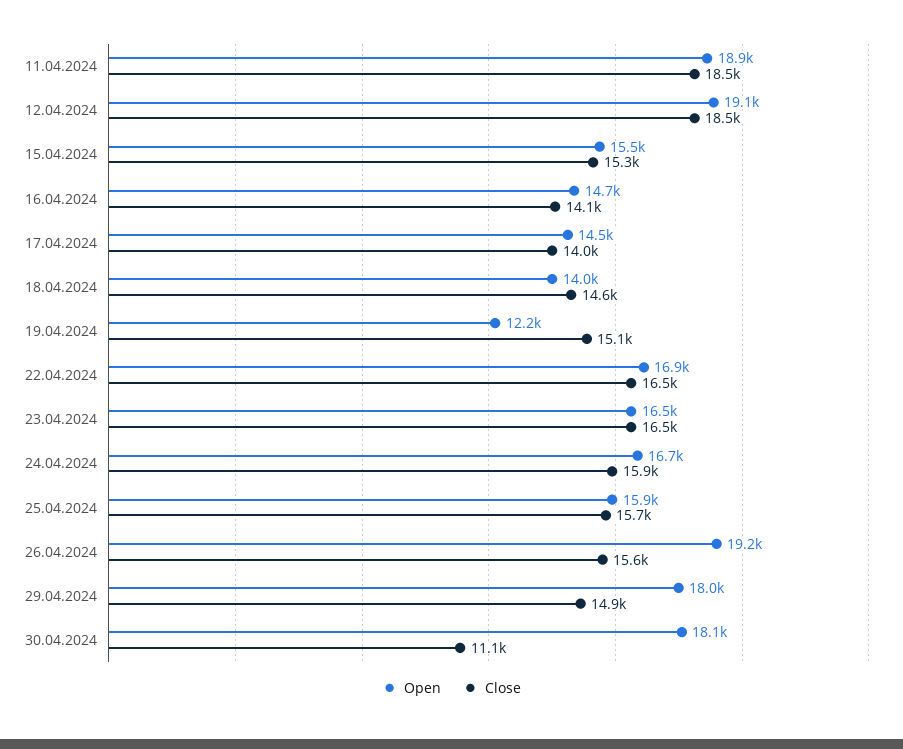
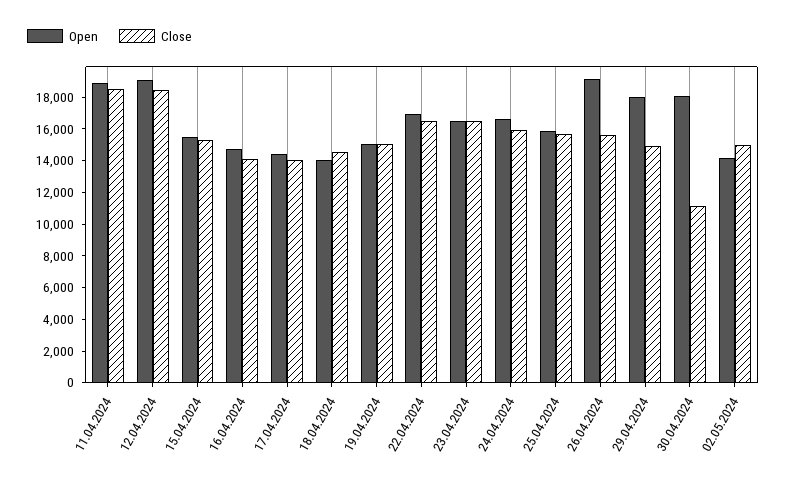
Open, 19.04.2024: 12200 -> 15000
Open, 02.05.2024: none -> 14000
Close, 02.05.2024: none -> 15000

